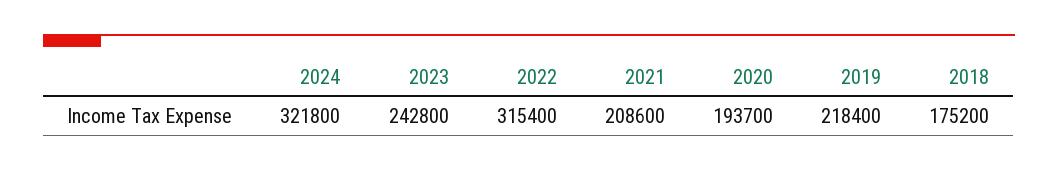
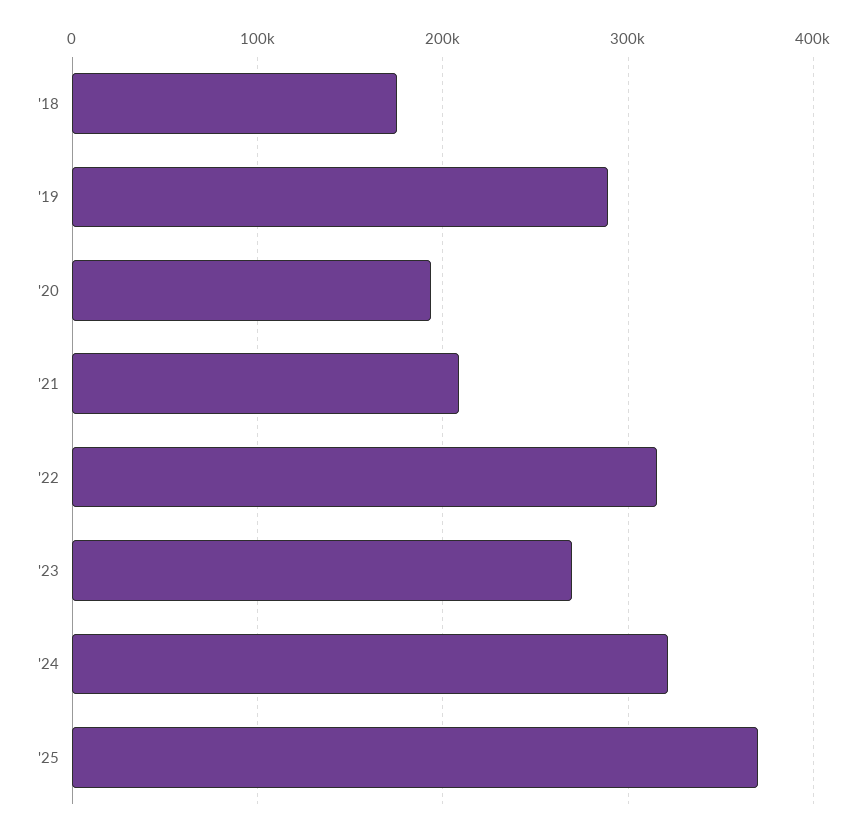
2023: 242800 -> 270000
2019: 218400 -> 290000
'25: none -> 370000

